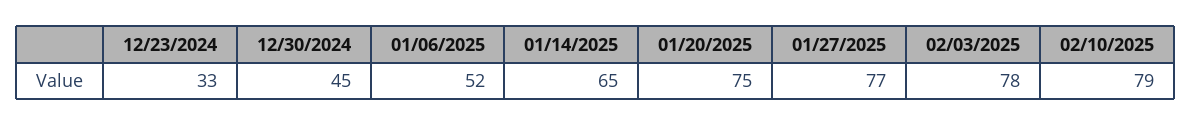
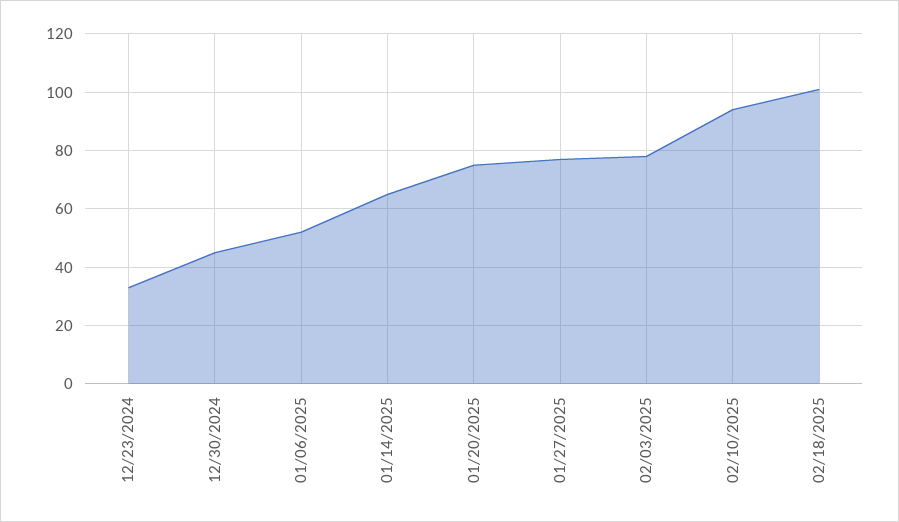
02/10/2025: 79 -> 95
02/18/2025: none -> 100

